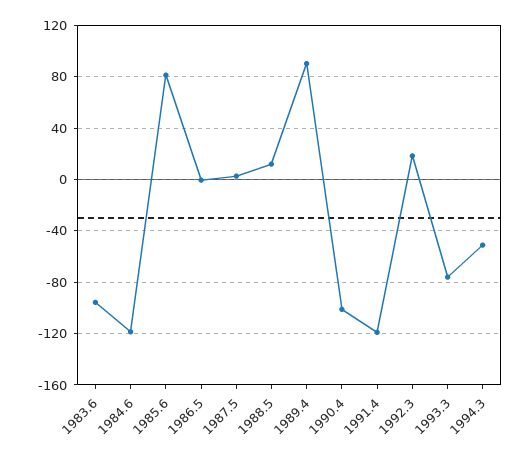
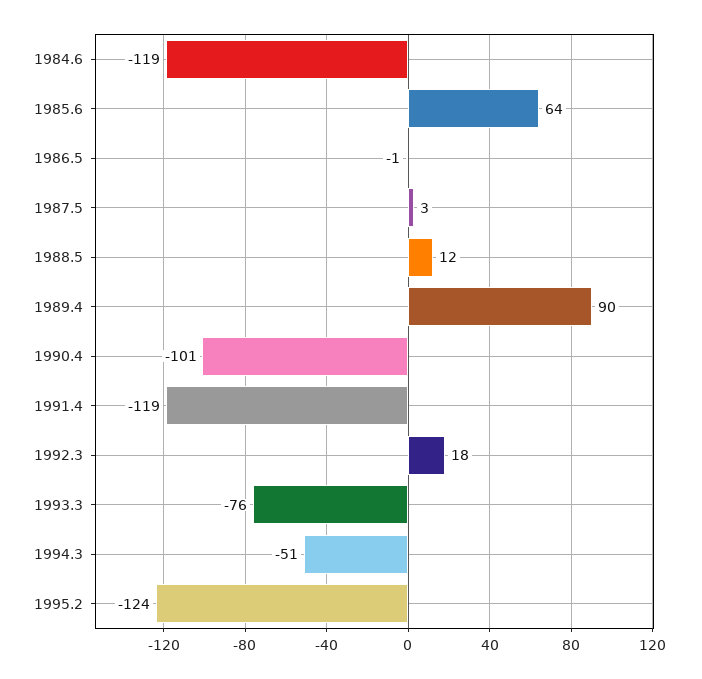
1983.6: -95 -> none
1985.6: 80 -> 64
1995.2: none -> -124

